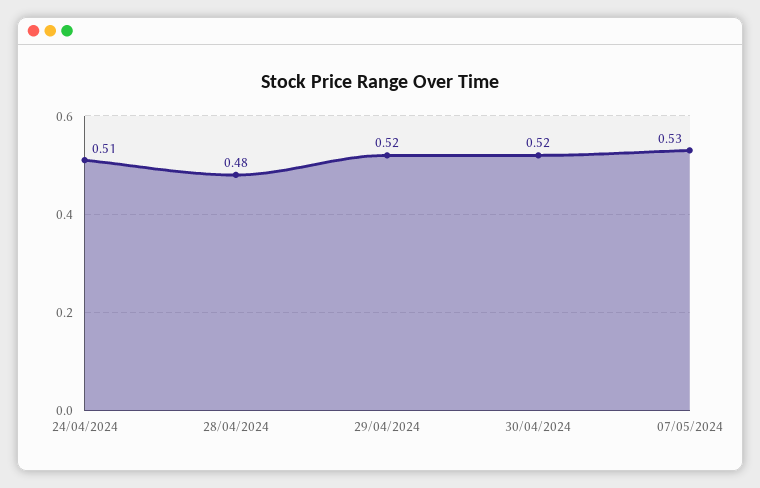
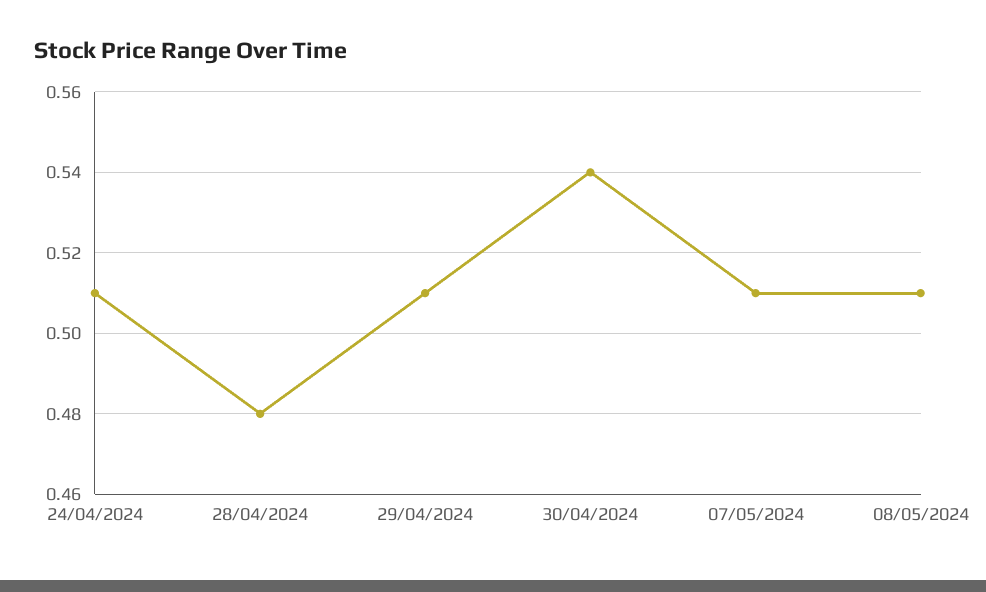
29/04/2024: 0.52 -> 0.51
30/04/2024: 0.52 -> 0.54
07/05/2024: 0.53 -> 0.51
08/05/2024: none -> 0.51

